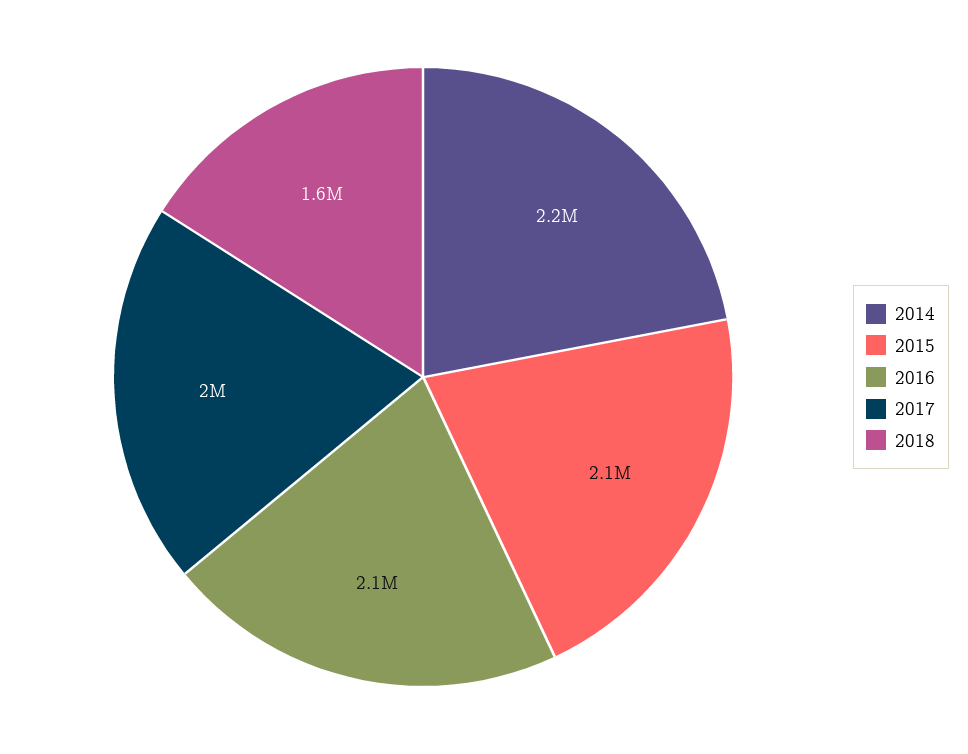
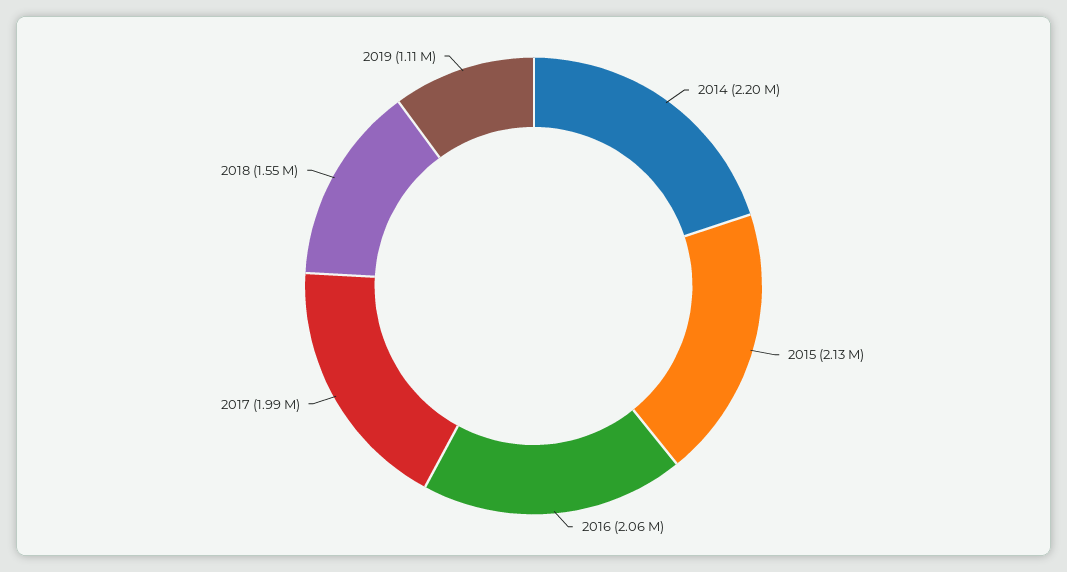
2019: none -> 1110000

